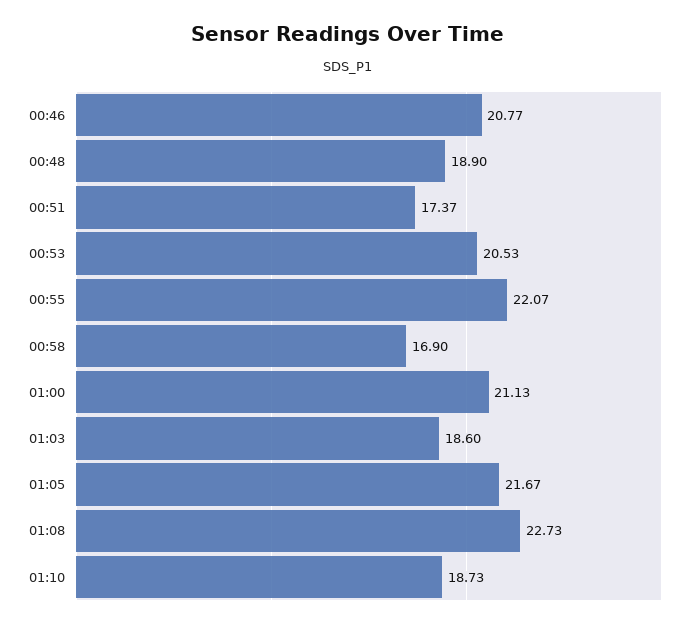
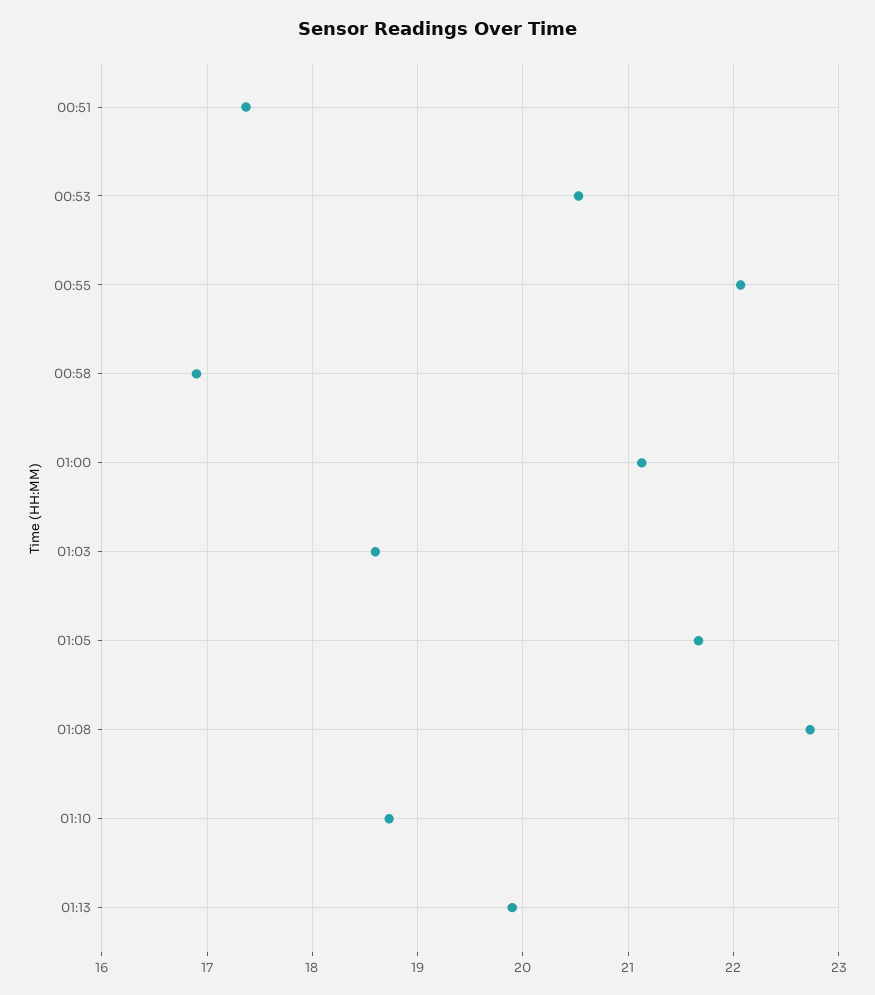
00:46: 20.77 -> none
00:48: 18.9 -> none
01:13: none -> 19.9

